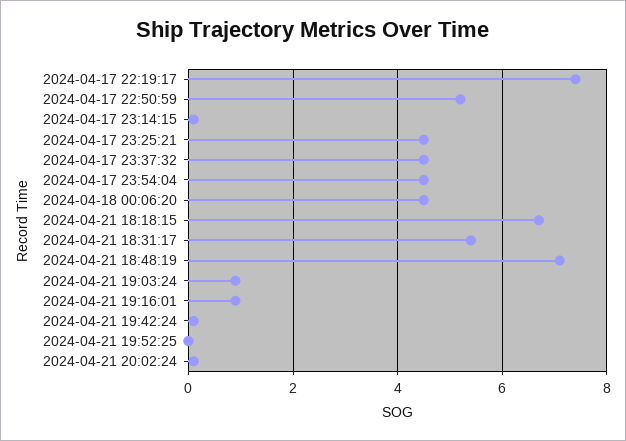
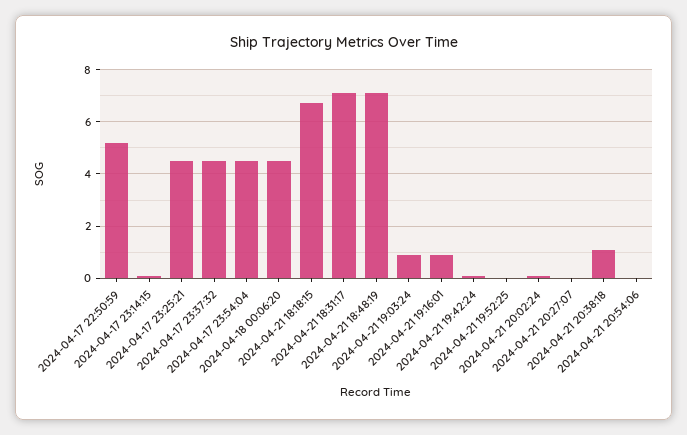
2024-04-17 22:19:17: 7.5 -> none
2024-04-21 18:31:17: 5.5 -> 7
2024-04-21 20:27:07: none -> 0
2024-04-21 20:38:18: none -> 1
2024-04-21 20:54:06: none -> 0

